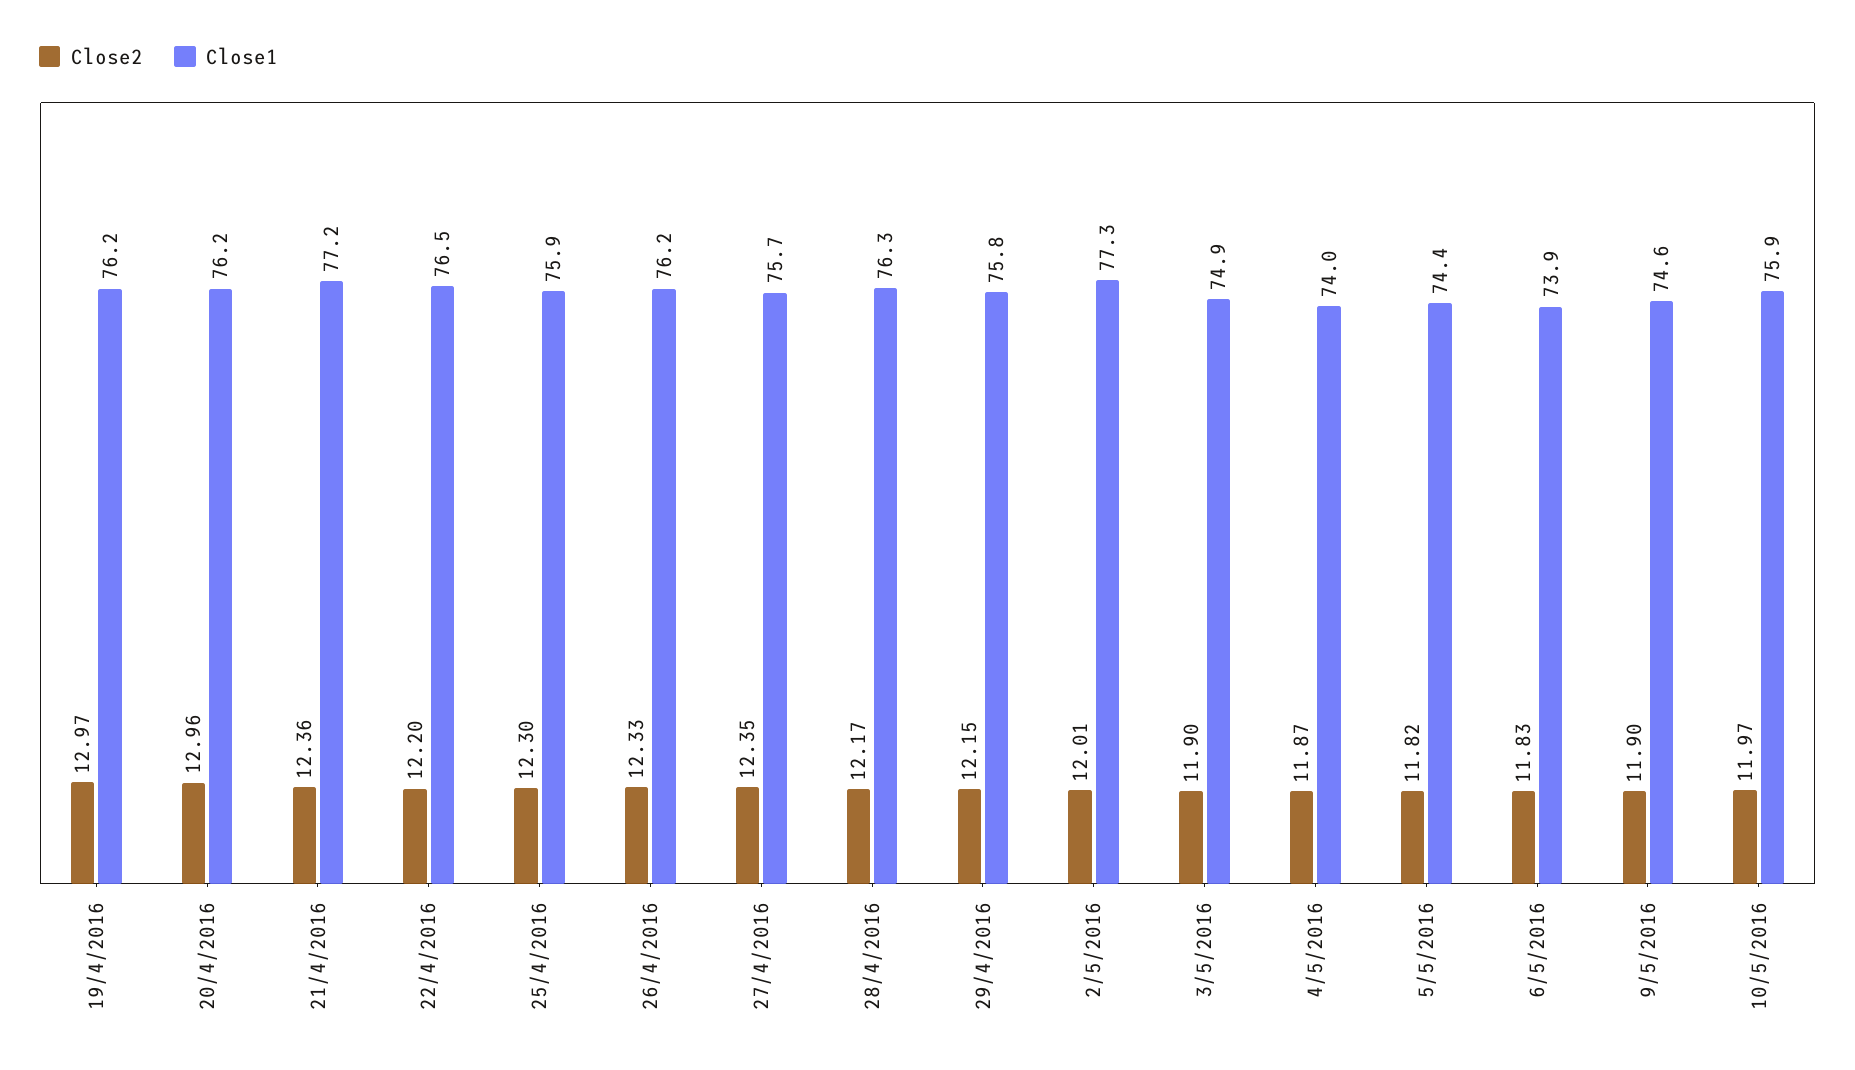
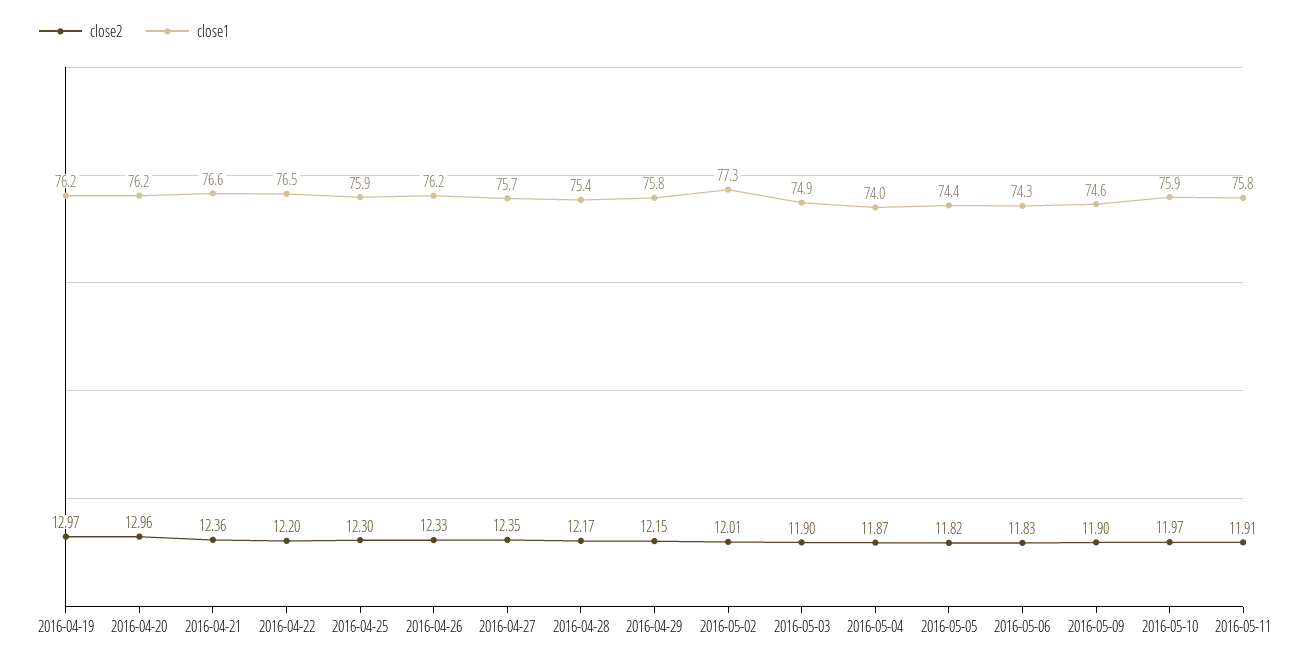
Close1, 21/4/2016: 77.2 -> 76.6
Close1, 28/4/2016: 76.3 -> 75.4
Close1, 6/5/2016: 73.9 -> 74.3
Close2, 2016-05-11: none -> 11.91
Close1, 2016-05-11: none -> 75.8

